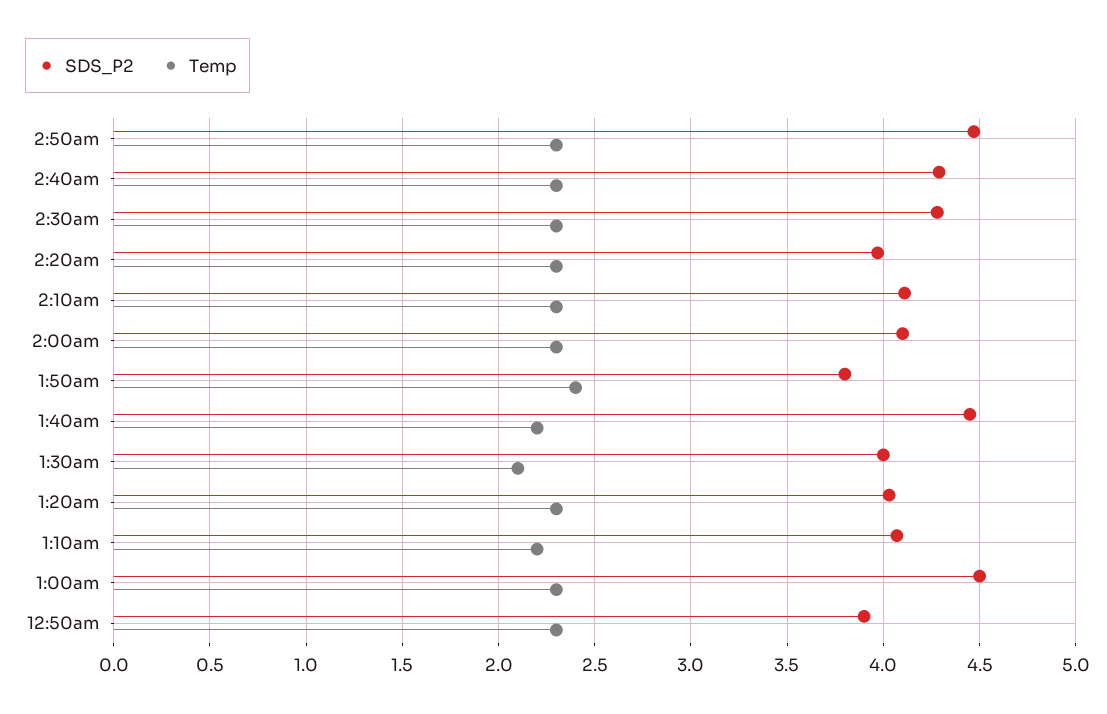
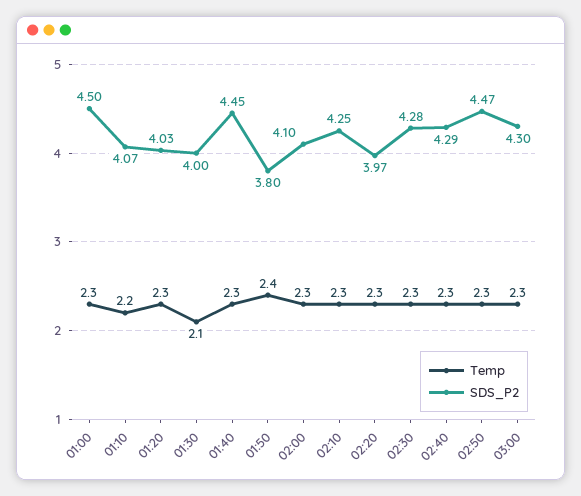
SDS_P2, 2:10am: 4.1 -> 4.25
Temp, 1:40am: 2.2 -> 2.3
SDS_P2, 12:50am: 3.9 -> none
Temp, 12:50am: 2.3 -> none
Temp, 03:00: none -> 2.3
SDS_P2, 03:00: none -> 4.3

